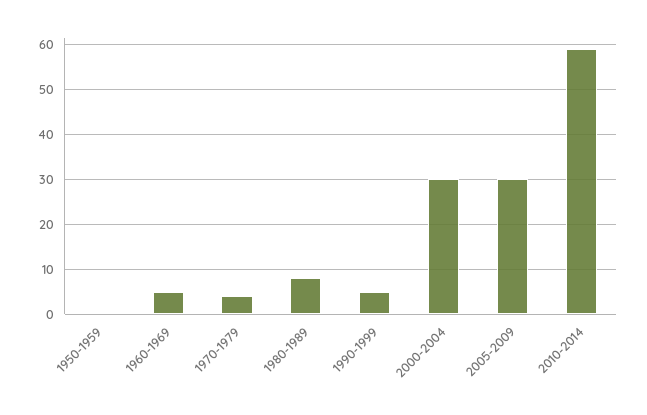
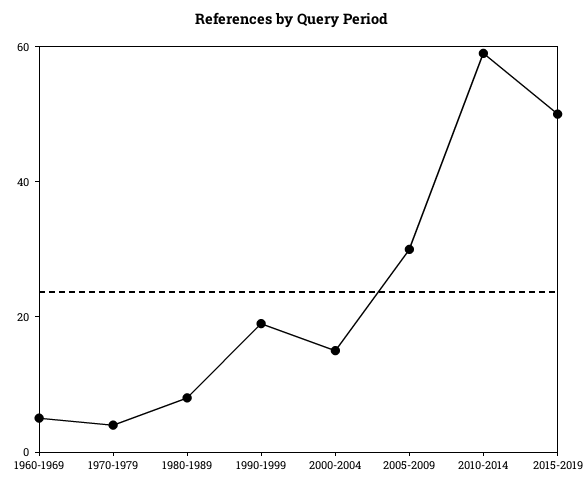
1950-1959: 0 -> none
1990-1999: 5 -> 20
2000-2004: 30 -> 15
2015-2019: none -> 50

